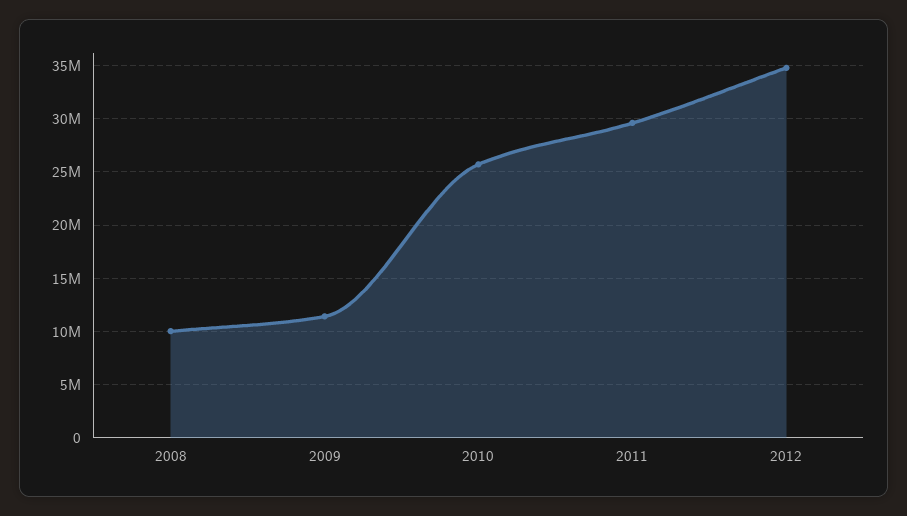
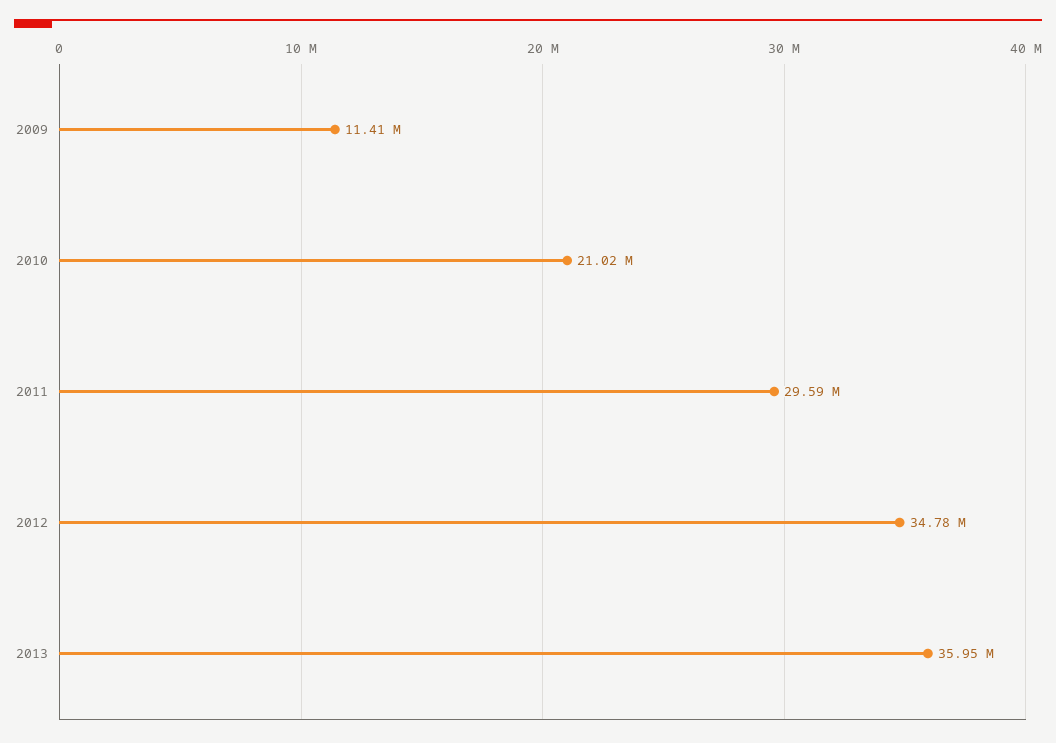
2008: 10000000 -> none
2010: 26000000 -> 21020000
2013: none -> 35950000

